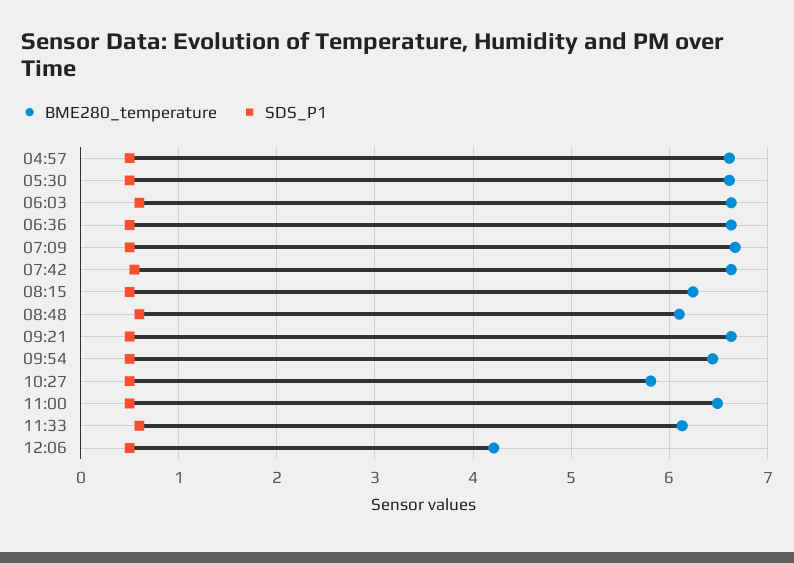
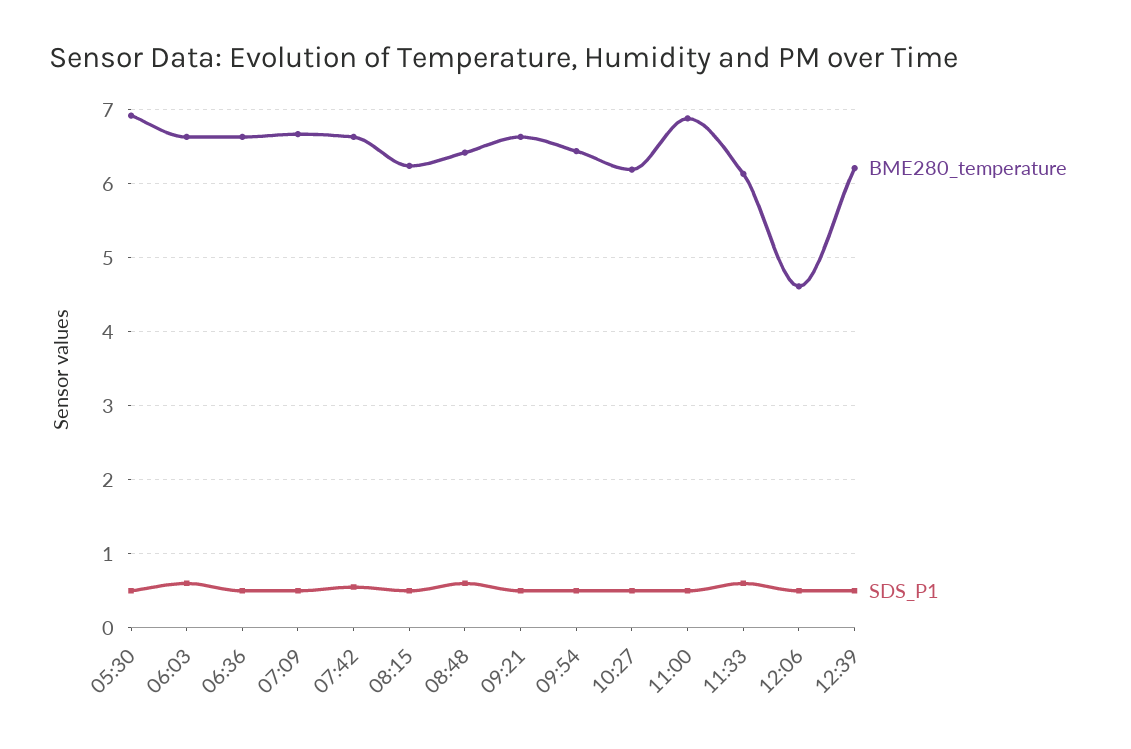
BME280_temperature, 04:57: 6.6 -> none
SDS_P1, 04:57: 0.5 -> none
BME280_temperature, 05:30: 6.6 -> 6.9
BME280_temperature, 08:48: 6.1 -> 6.4
BME280_temperature, 10:27: 5.8 -> 6.2
BME280_temperature, 11:00: 6.5 -> 6.9
BME280_temperature, 12:06: 4.2 -> 4.6
BME280_temperature, 12:39: none -> 6.2
SDS_P1, 12:39: none -> 0.5

